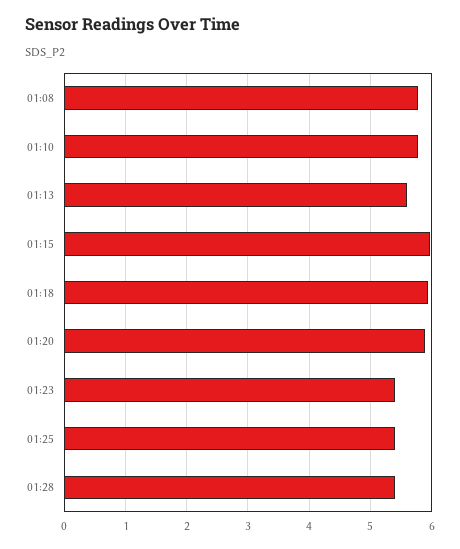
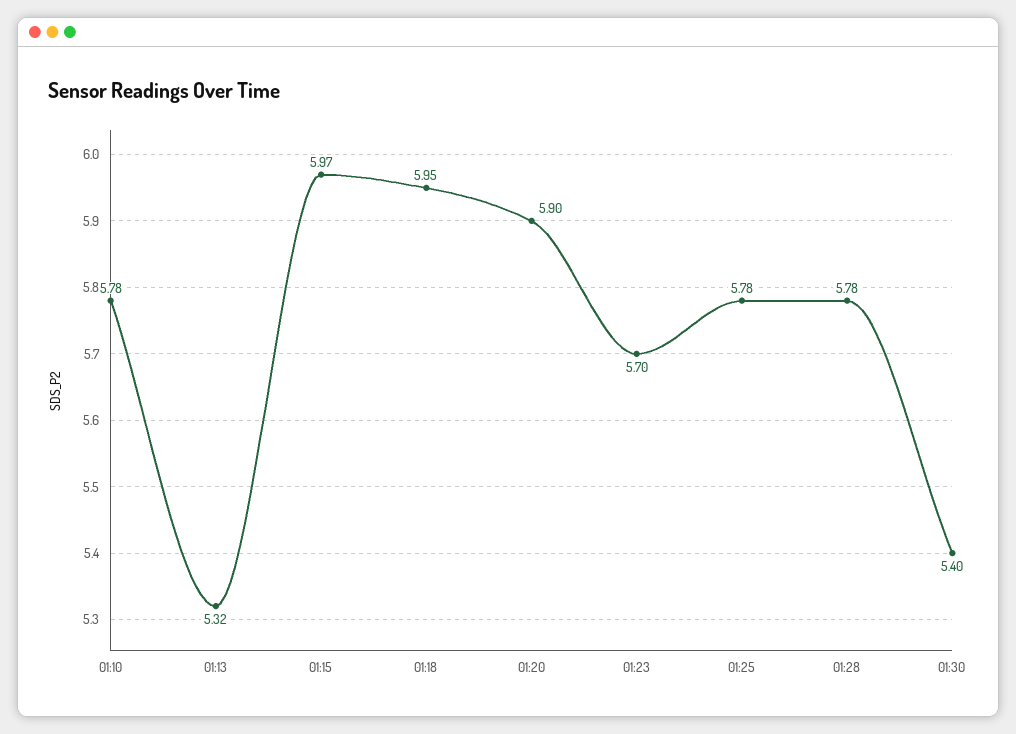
01:08: 5.8 -> none
01:13: 5.6 -> 5.32
01:23: 5.4 -> 5.7
01:25: 5.4 -> 5.78
01:28: 5.4 -> 5.78
01:30: none -> 5.4

